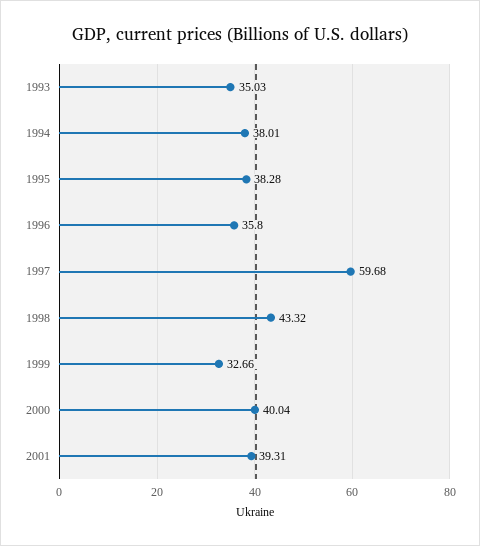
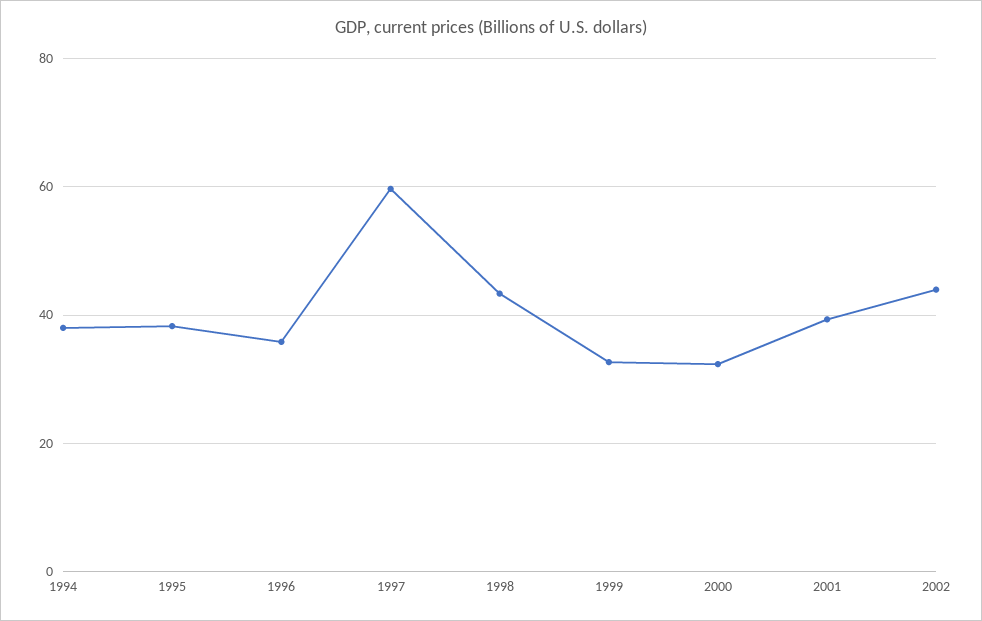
1993: 35.03 -> none
2000: 40.04 -> 32
2002: none -> 44

